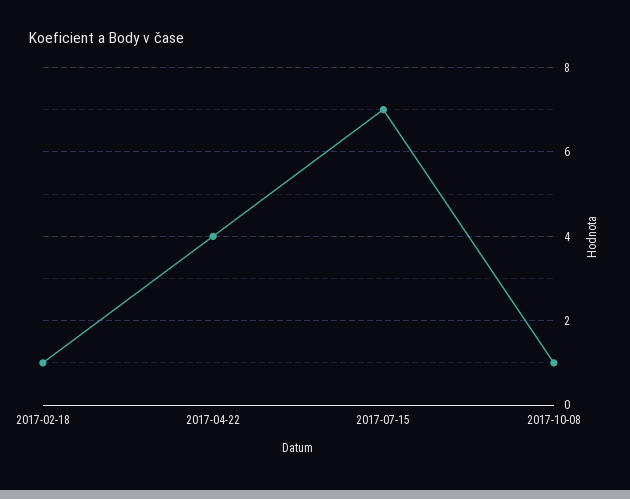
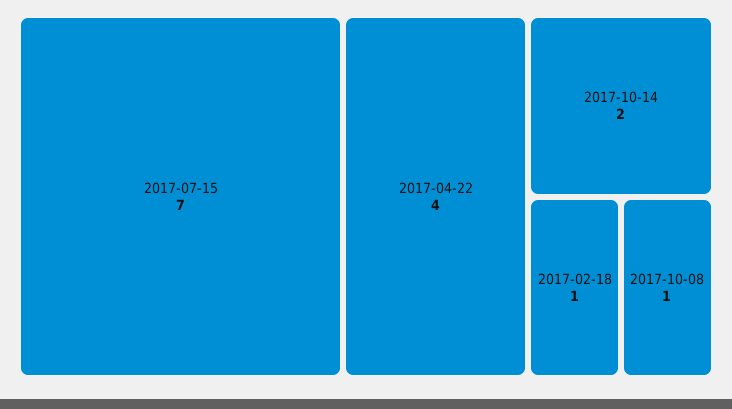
2017-10-14: none -> 2

